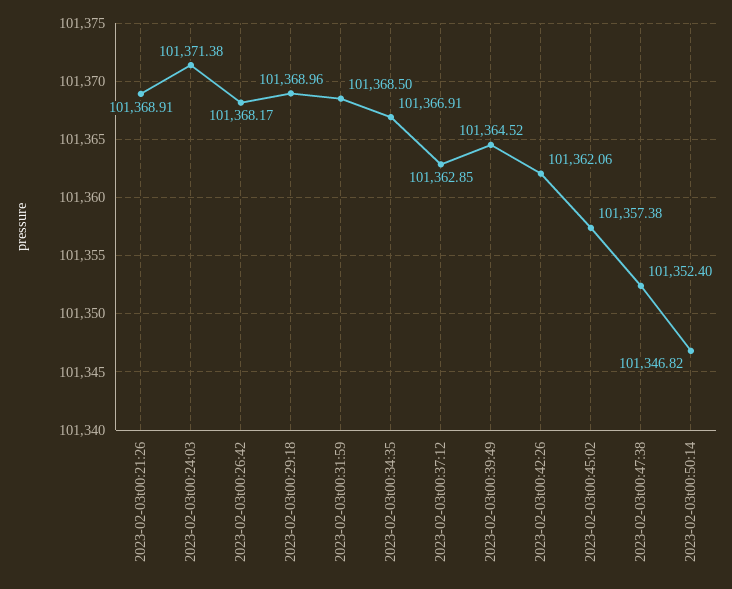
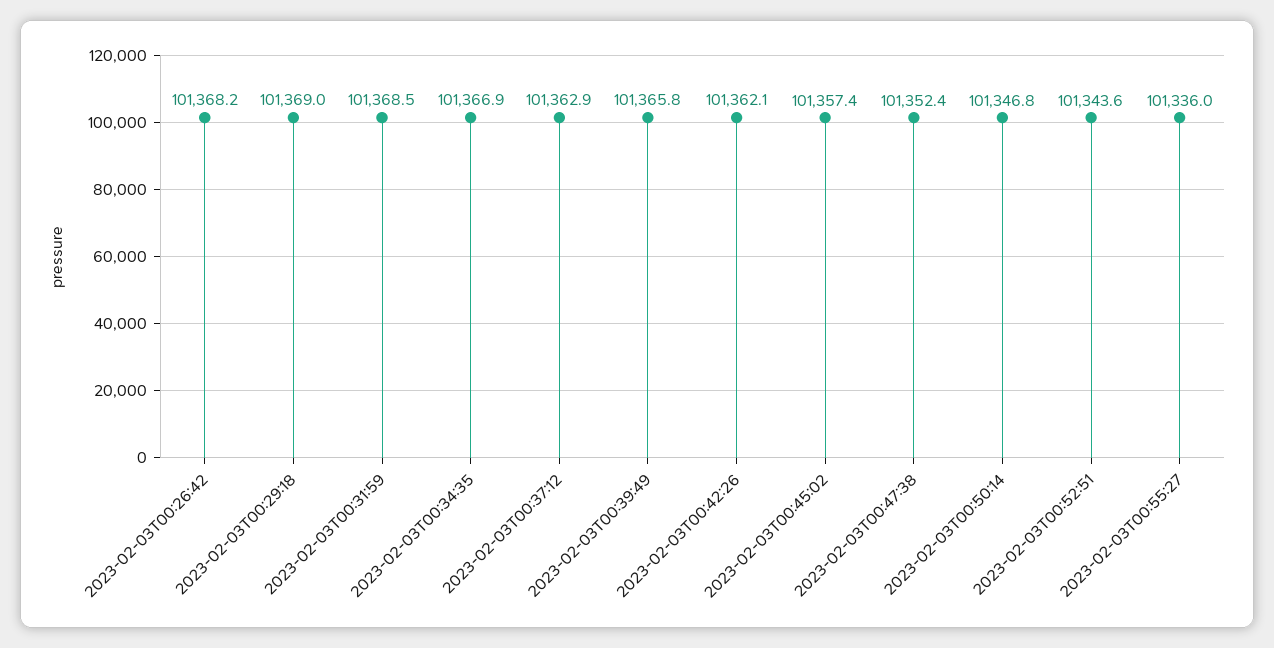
2023-02-03t00:21:26: 101368.91 -> none
2023-02-03t00:24:03: 101371.38 -> none
2023-02-03t00:39:49: 101364.52 -> 101365.8
2023-02-03T00:52:51: none -> 101343.6
2023-02-03T00:55:27: none -> 101336

